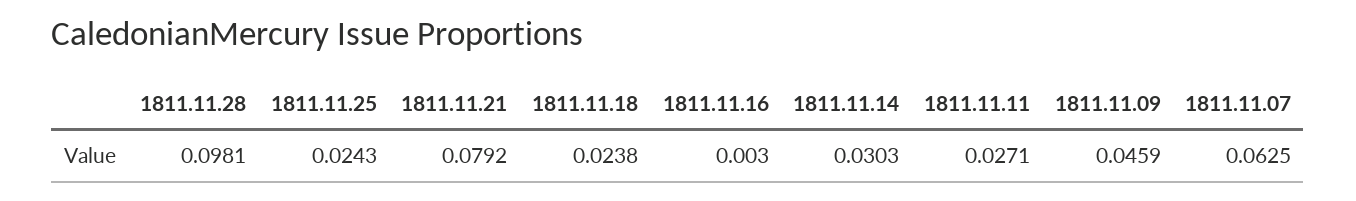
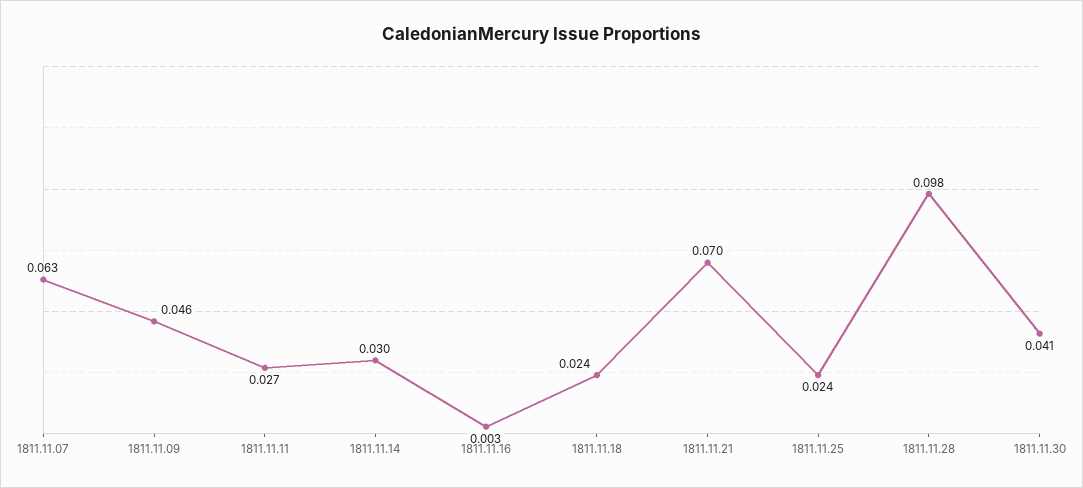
1811.11.21: 0.0792 -> 0.07
1811.11.30: none -> 0.041

